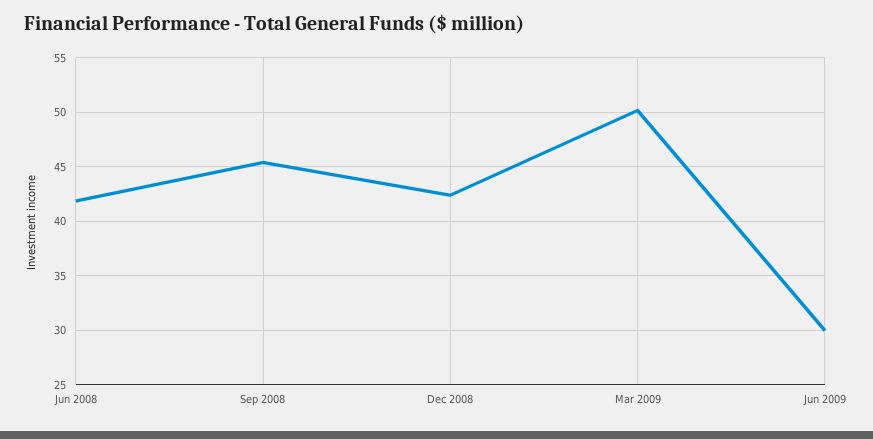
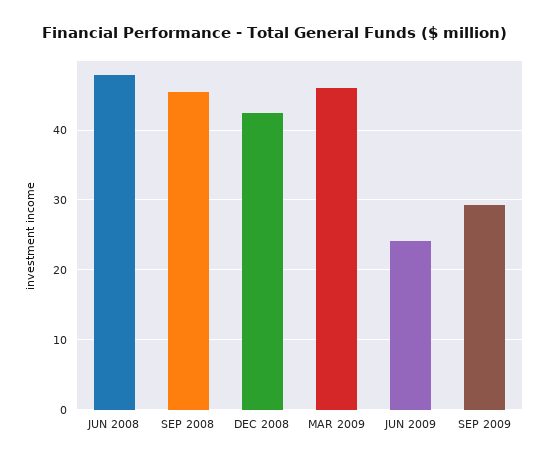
Jun 2008: 42 -> 48
Mar 2009: 50 -> 46
Jun 2009: 30 -> 24
SEP 2009: none -> 29

